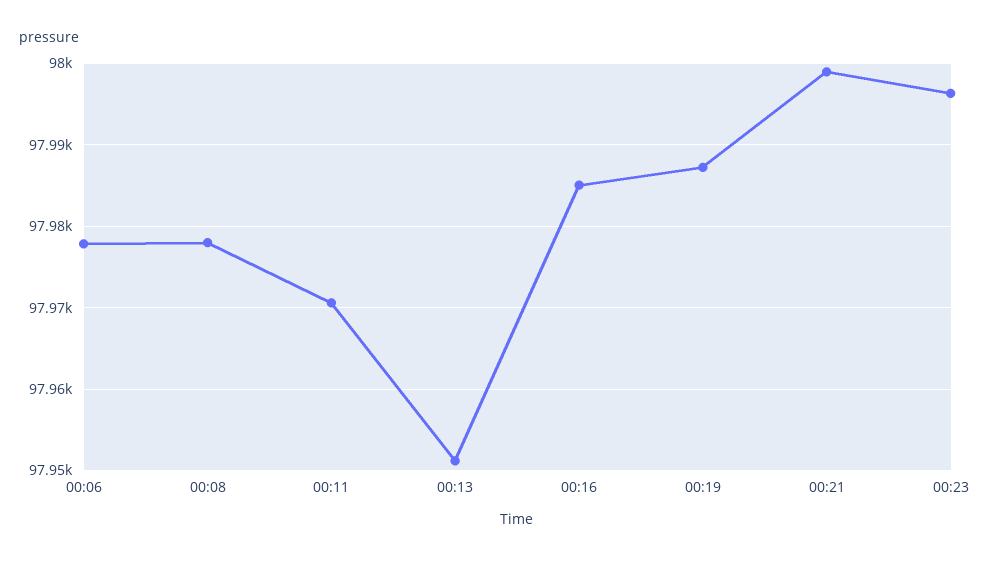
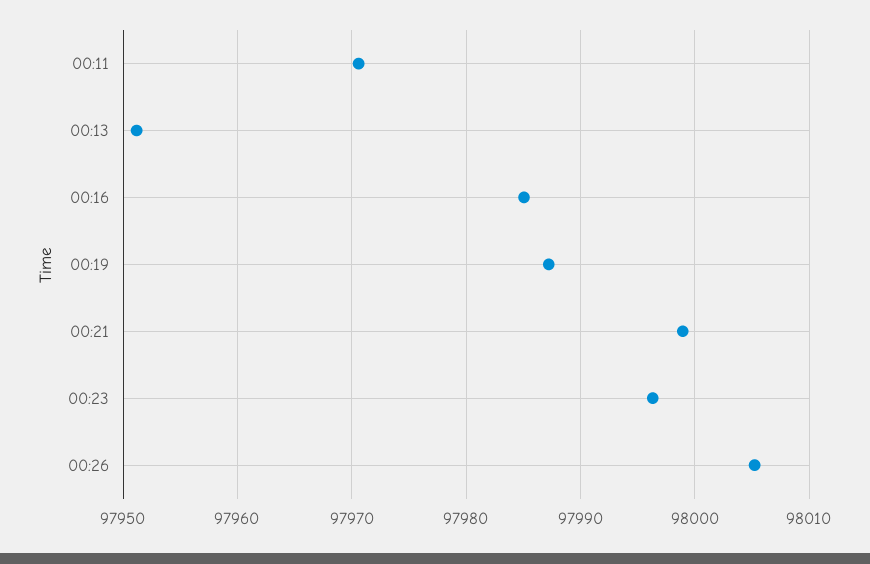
00:06: 97978 -> none
00:08: 97978 -> none
00:26: none -> 98005

